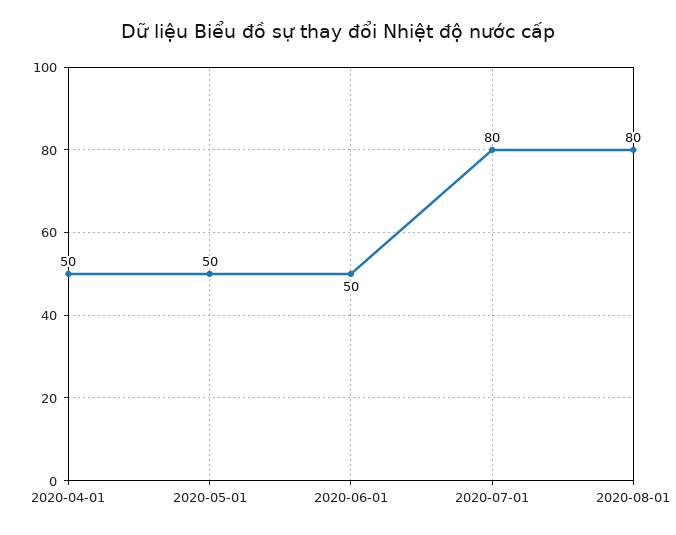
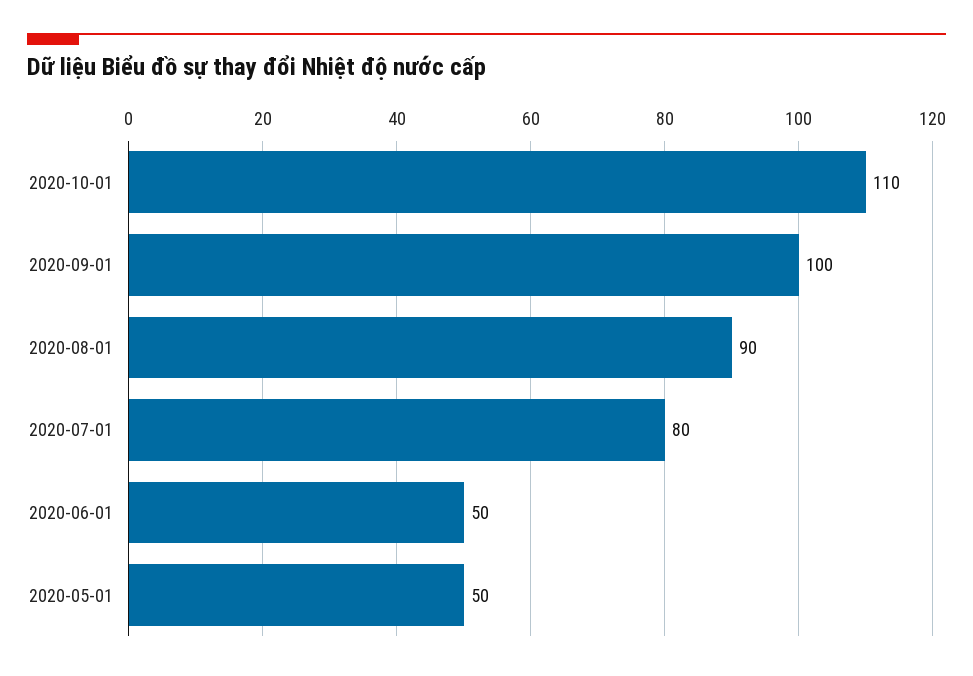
2020-04-01: 50 -> none
2020-08-01: 80 -> 90
2020-10-01: none -> 110
2020-09-01: none -> 100

